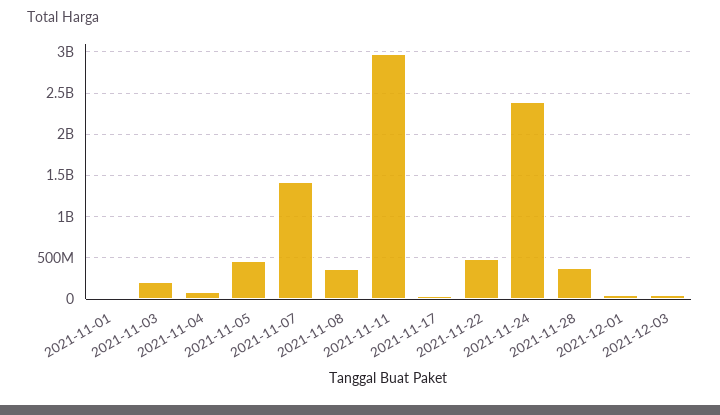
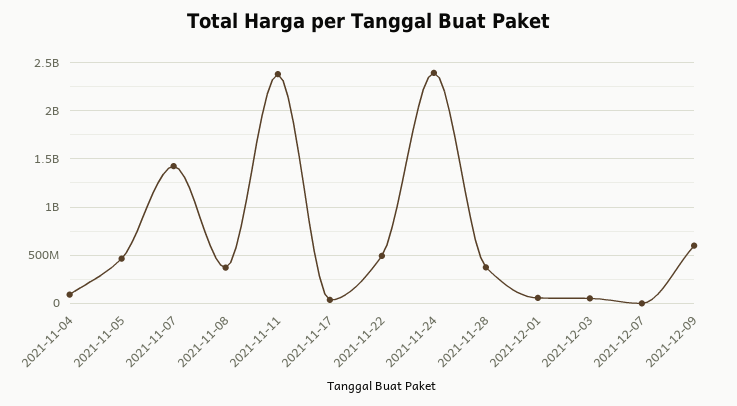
2021-11-01: 0 -> none
2021-11-03: 200000000 -> none
2021-11-11: 3000000000 -> 2400000000
2021-12-07: none -> 0
2021-12-09: none -> 600000000

